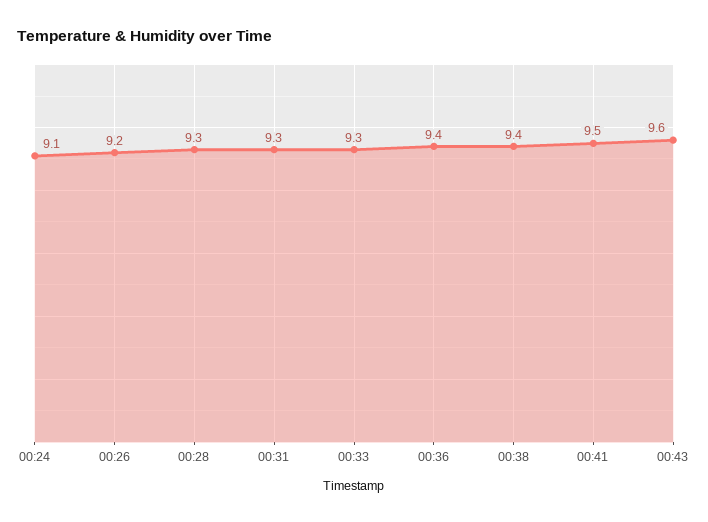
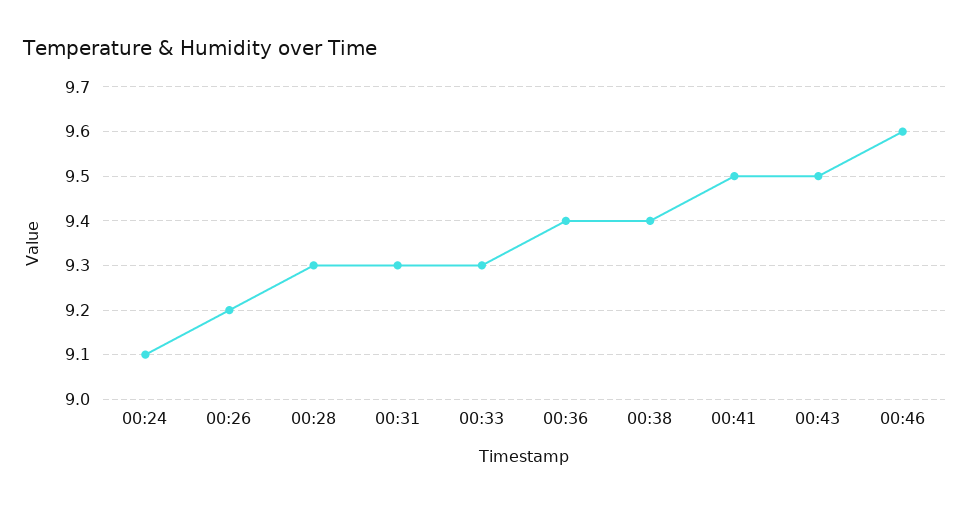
00:43: 9.6 -> 9.5
00:46: none -> 9.6

